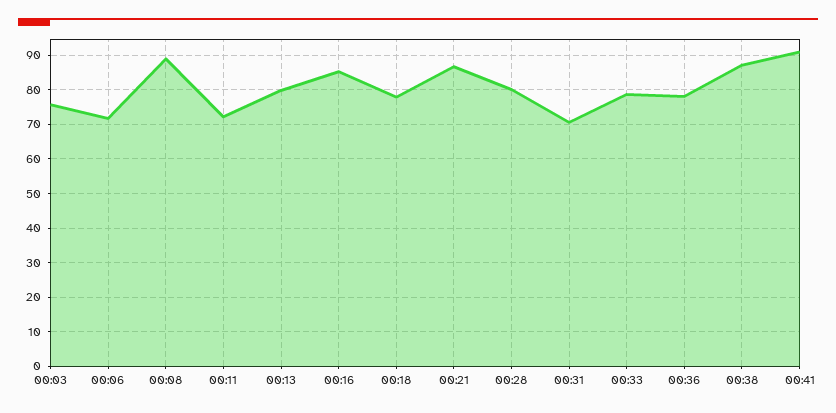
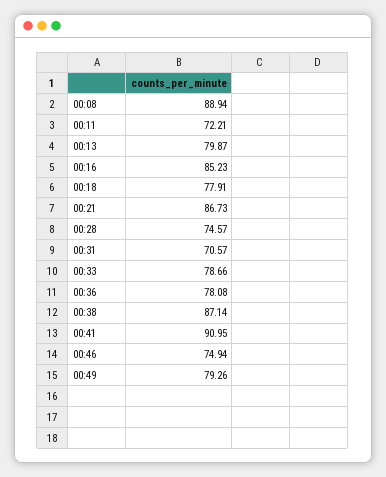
00:03: 76 -> none
00:06: 72 -> none
00:28: 80 -> 74.57
00:46: none -> 74.94
00:49: none -> 79.26

